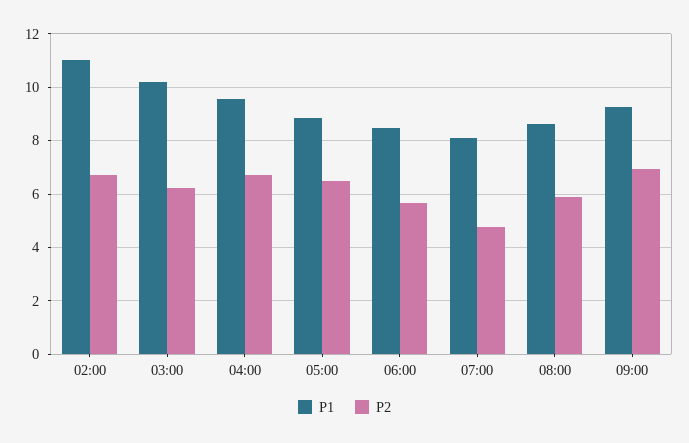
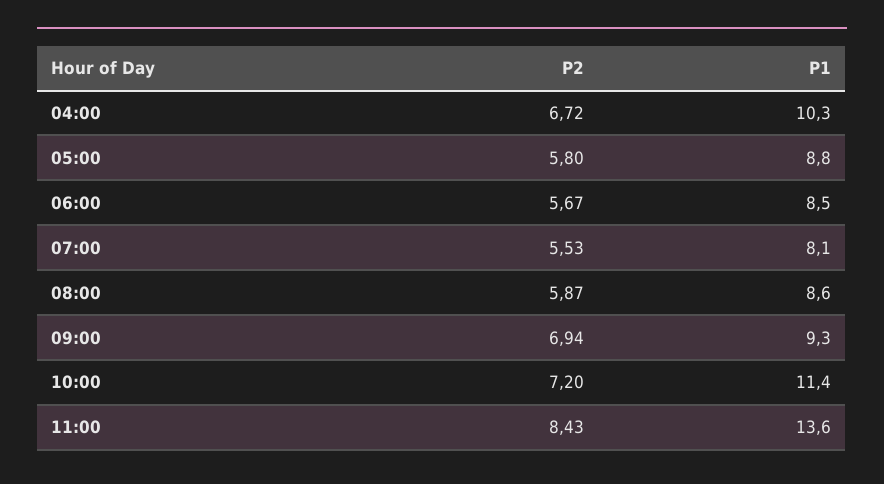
P1, 02:00: 11 -> none
P2, 02:00: 6.75 -> none
P1, 03:00: 10.25 -> none
P2, 03:00: 6.25 -> none
P1, 04:00: 9.5 -> 10.3
P2, 05:00: 6.5 -> 5.8
P2, 07:00: 4.75 -> 5.53
P2, 10:00: none -> 7.2
P1, 10:00: none -> 11.4
P2, 11:00: none -> 8.43
P1, 11:00: none -> 13.6

